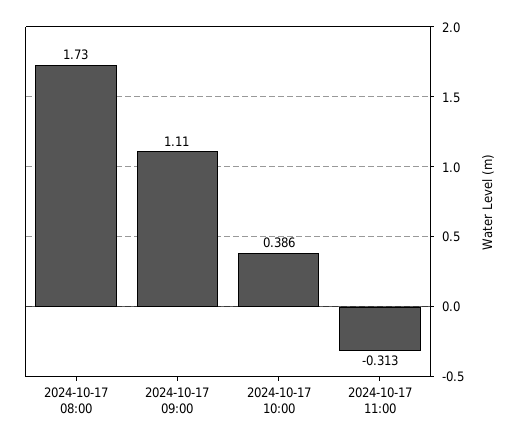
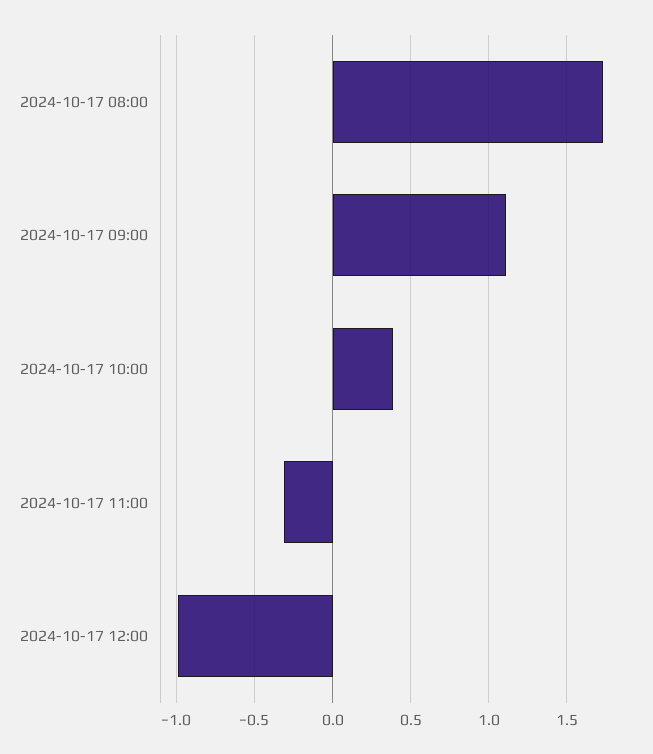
2024-10-17 12:00: none -> -1

